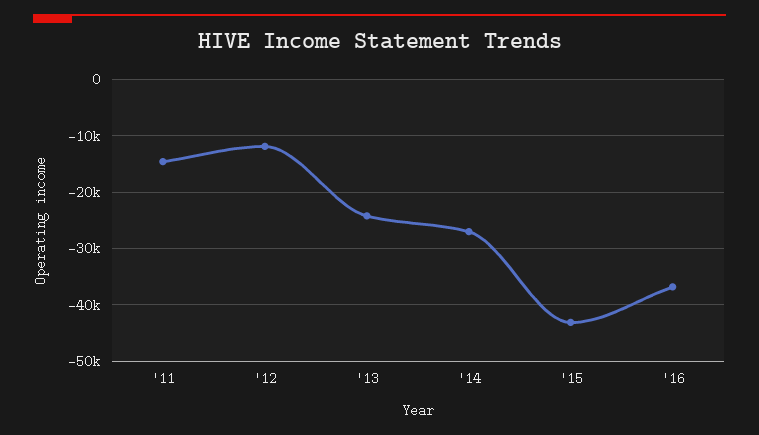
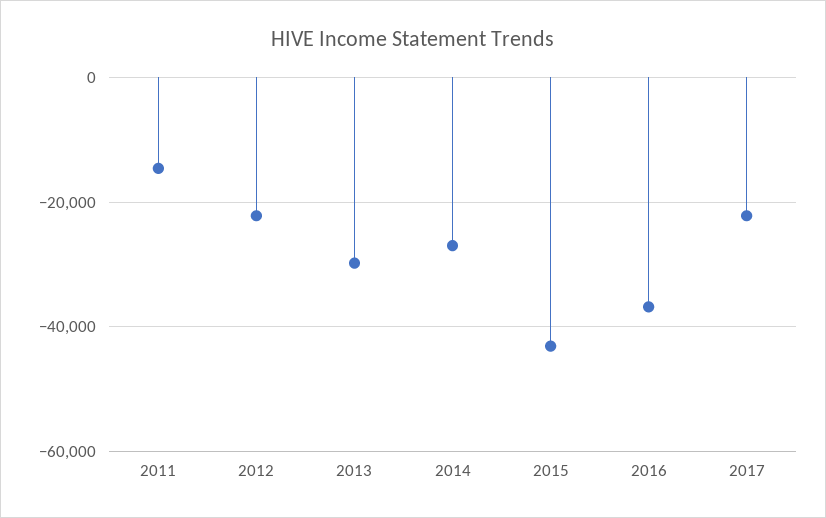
'12: -12000 -> -22000
'13: -24000 -> -30000
2017: none -> -22000

